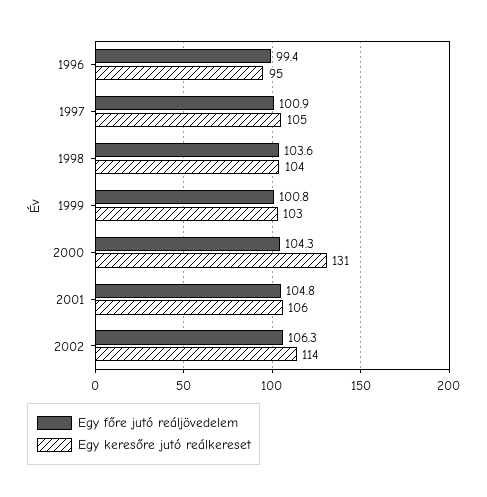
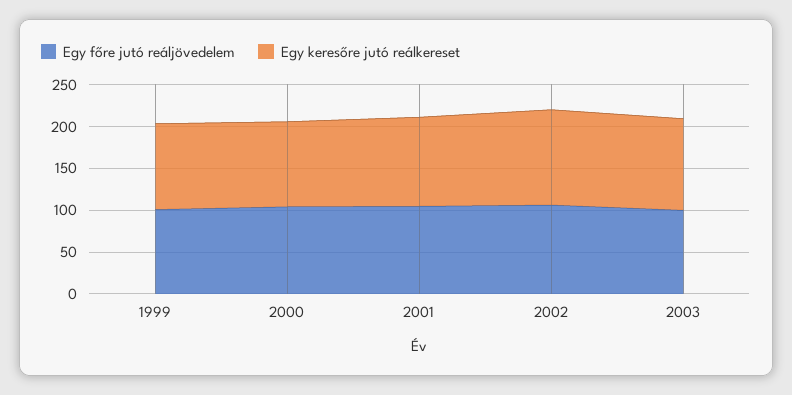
Egy főre jutó reáljövedelem, 1996: 99.4 -> none
Egy keresőre jutó reálkereset, 1996: 95 -> none
Egy főre jutó reáljövedelem, 1997: 100.9 -> none
Egy keresőre jutó reálkereset, 1997: 105 -> none
Egy főre jutó reáljövedelem, 1998: 103.6 -> none
Egy keresőre jutó reálkereset, 1998: 104 -> none
Egy keresőre jutó reálkereset, 2000: 131 -> 100
Egy főre jutó reáljövedelem, 2003: none -> 100
Egy keresőre jutó reálkereset, 2003: none -> 110

